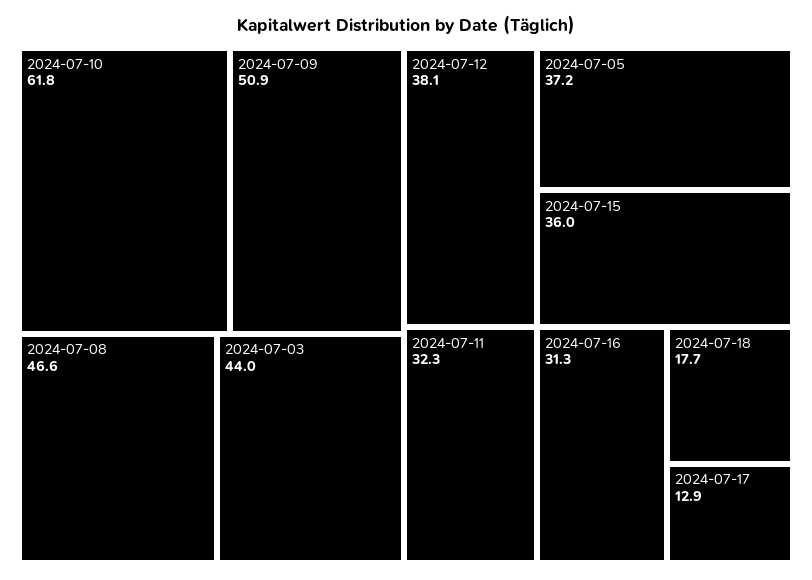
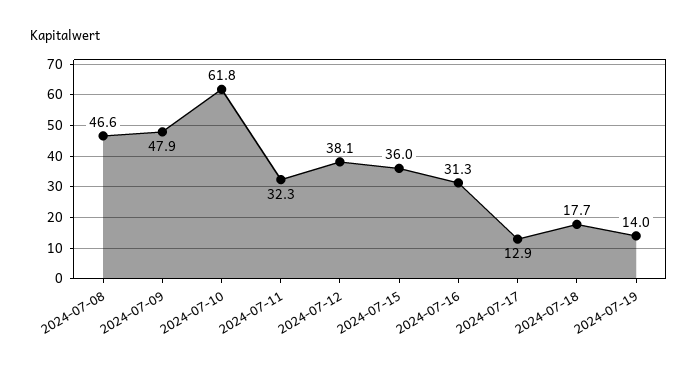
2024-07-09: 50.9 -> 47.9
2024-07-03: 44 -> none
2024-07-05: 37.2 -> none
2024-07-19: none -> 14

